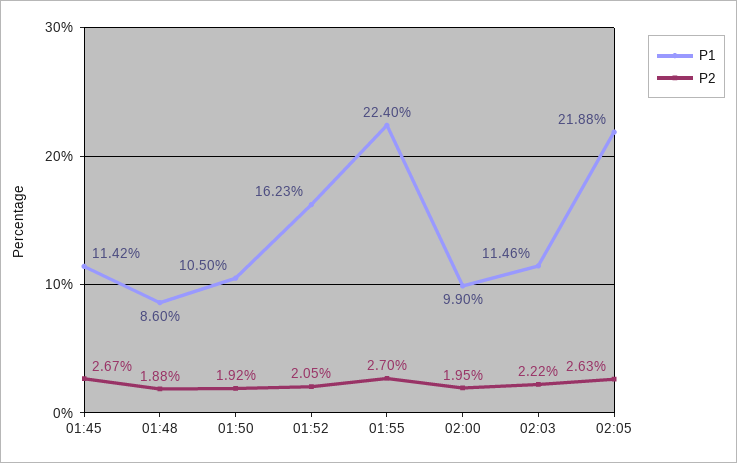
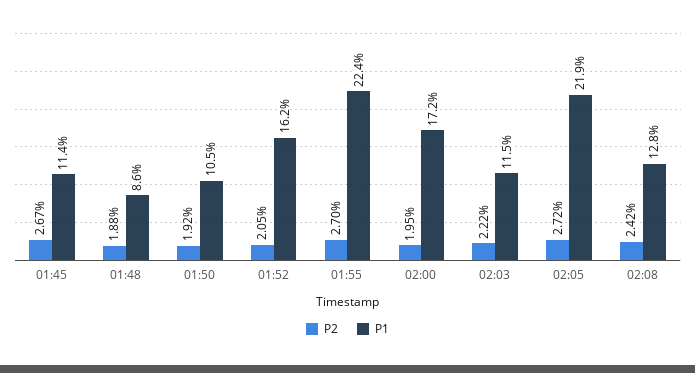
P1, 02:00: 9.9 -> 17.2
P2, 02:05: 2.63 -> 2.72
P2, 02:08: none -> 2.42
P1, 02:08: none -> 12.8

